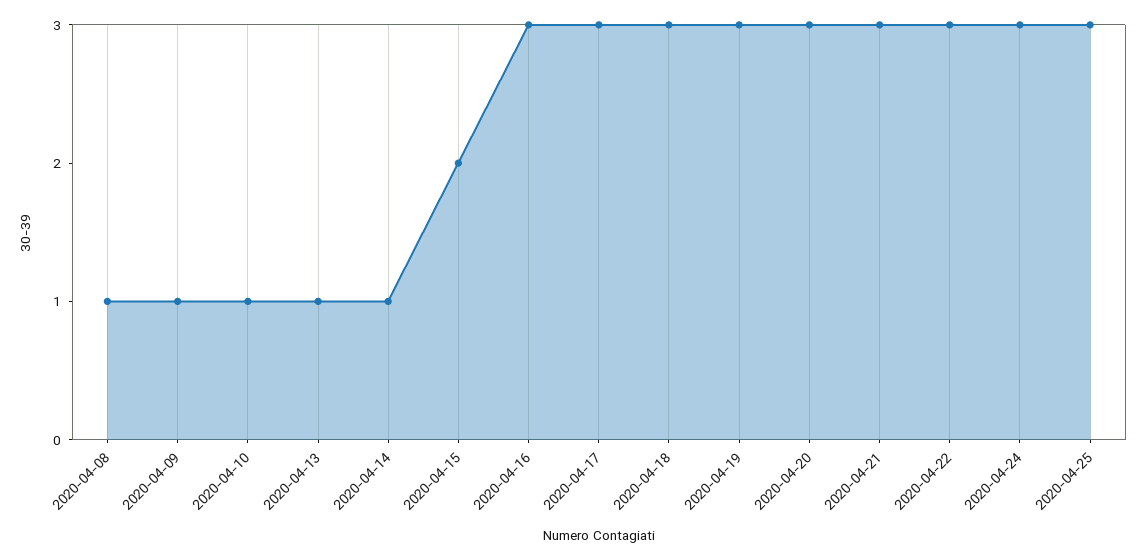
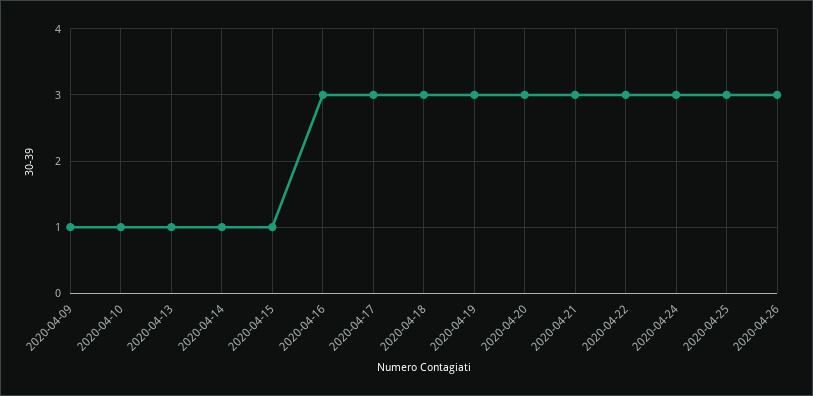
2020-04-08: 1 -> none
2020-04-15: 2 -> 1
2020-04-26: none -> 3

